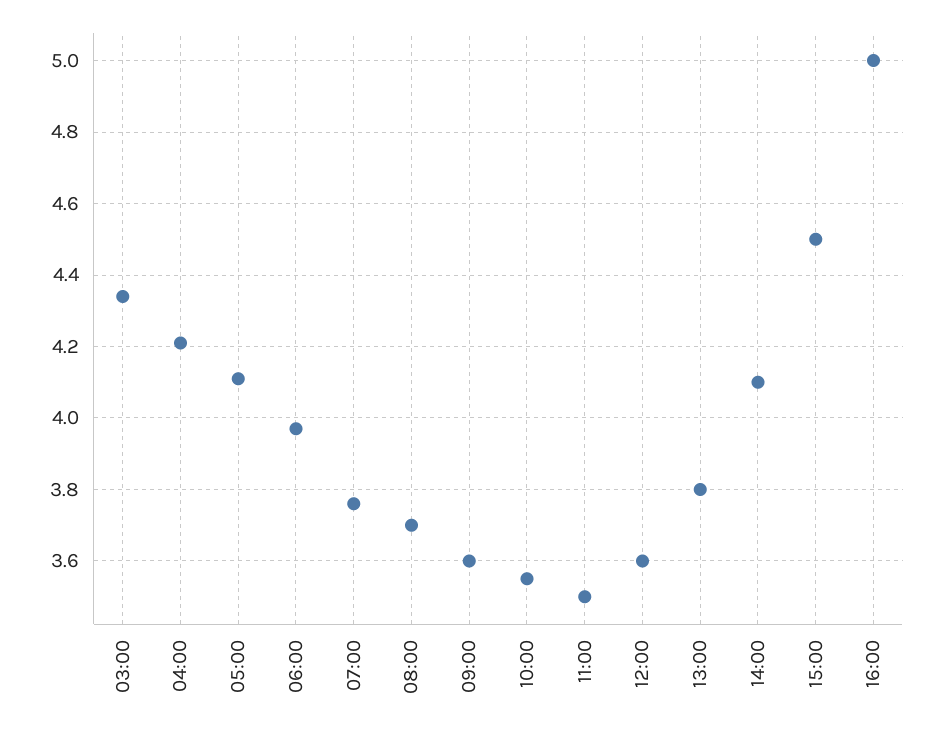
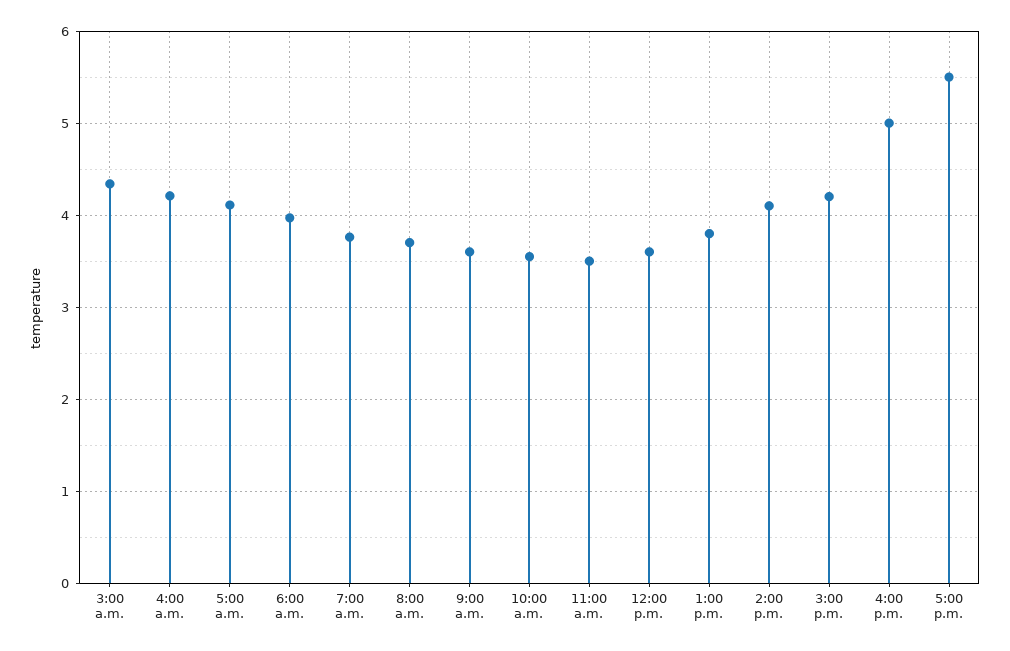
15:00: 4.5 -> 4.2
5:00 p.m.: none -> 5.5

